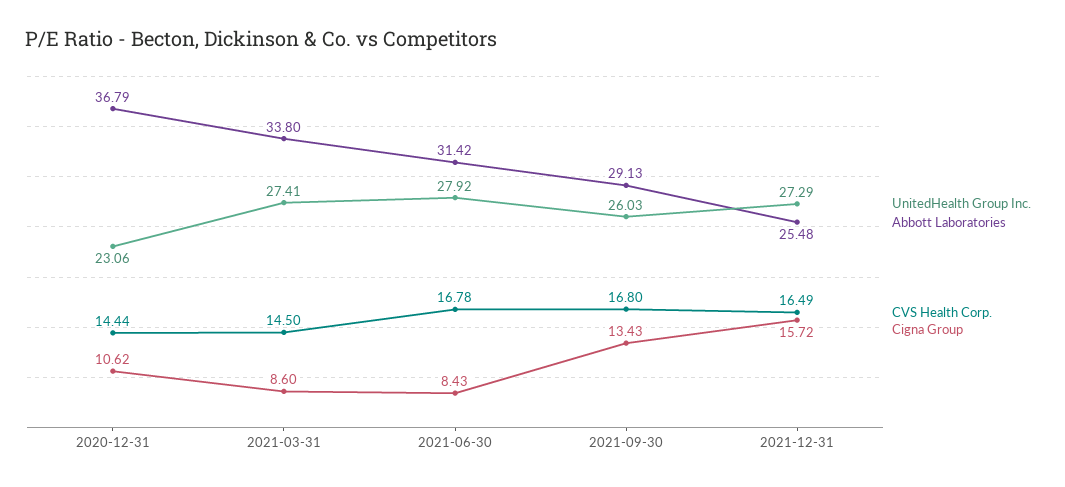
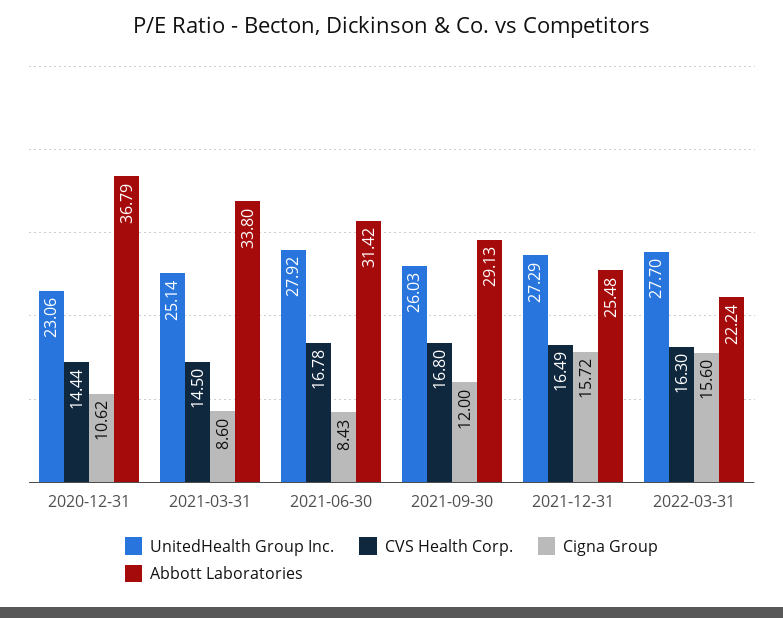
UnitedHealth Group Inc., 2021-03-31: 27.41 -> 25.14
Cigna Group, 2021-09-30: 13.43 -> 12
UnitedHealth Group Inc., 2022-03-31: none -> 27.7
CVS Health Corp., 2022-03-31: none -> 16.3
Cigna Group, 2022-03-31: none -> 15.6
Abbott Laboratories, 2022-03-31: none -> 22.24

